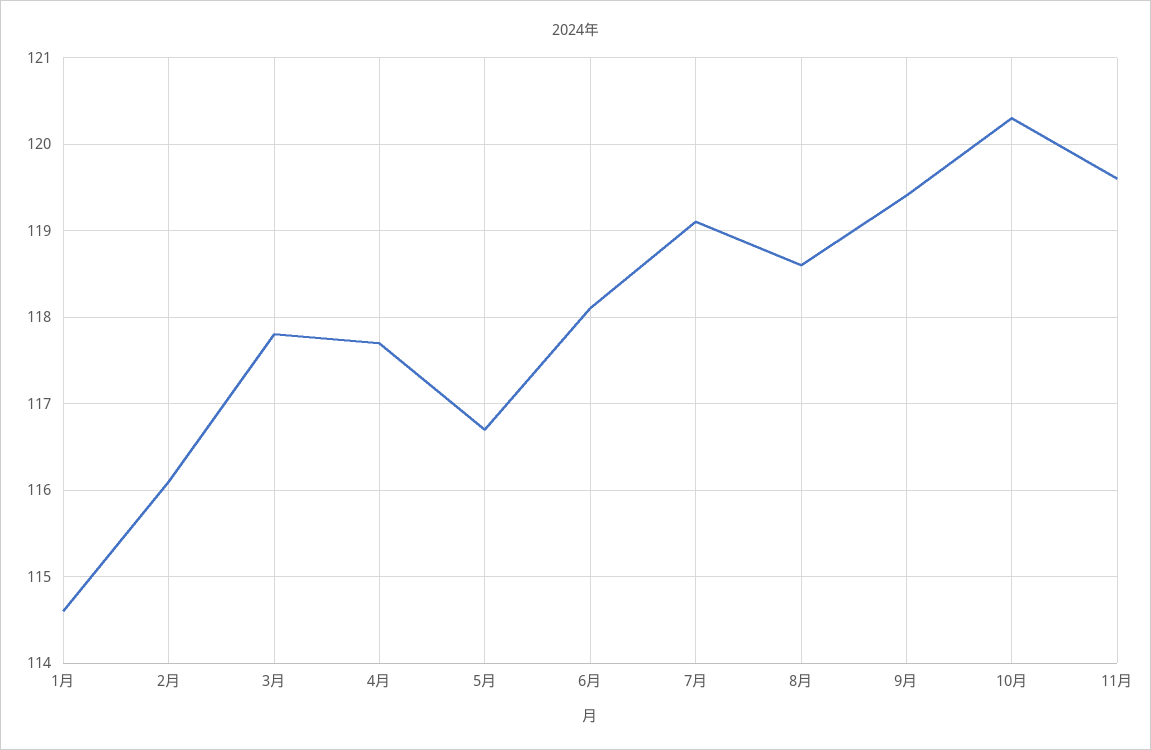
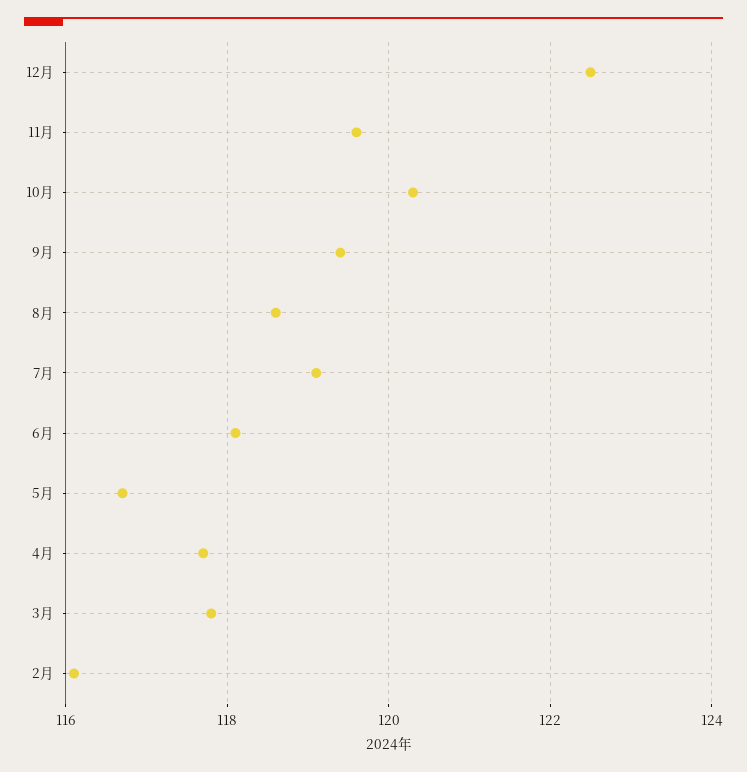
1月: 114.6 -> none
12月: none -> 122.5

